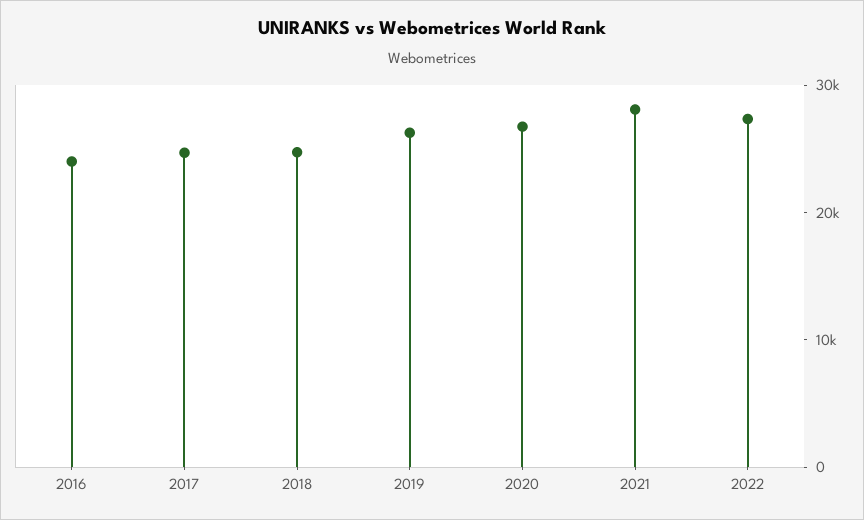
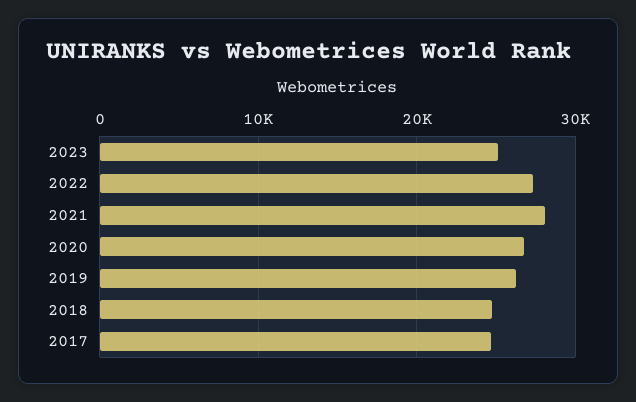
2016: 24000 -> none
2023: none -> 25000

